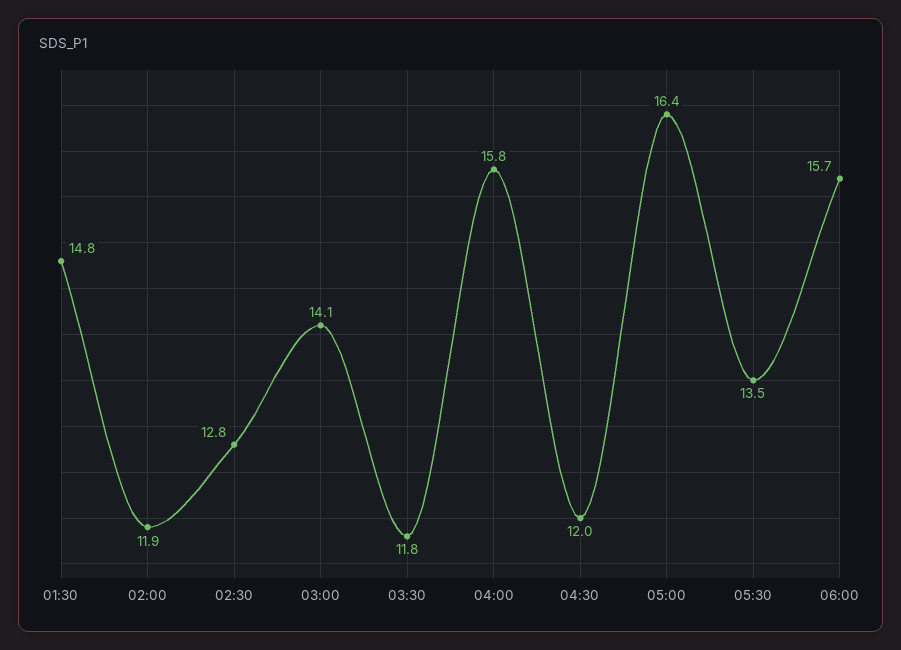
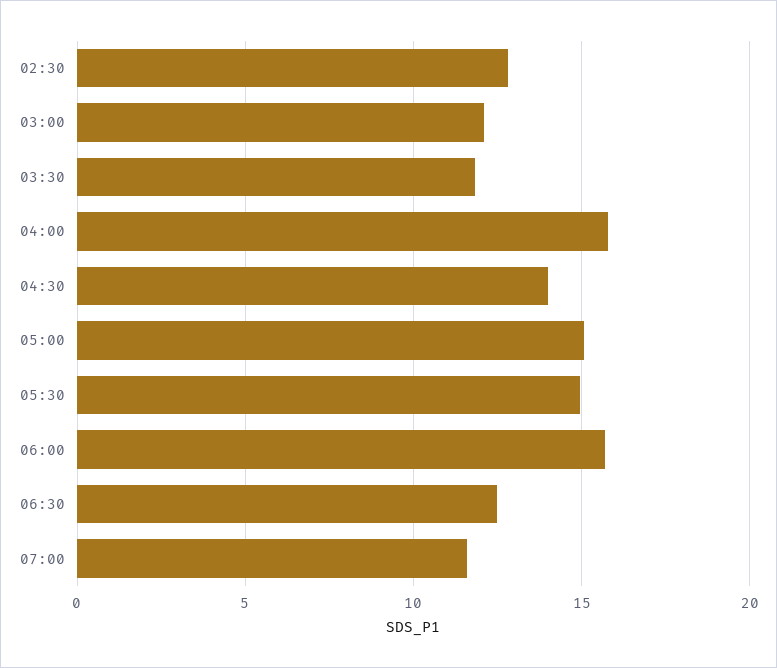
01:30: 14.8 -> none
02:00: 11.9 -> none
03:00: 14.1 -> 12
04:30: 12 -> 14
05:00: 16.4 -> 15
05:30: 13.5 -> 15
06:30: none -> 12.5
07:00: none -> 11.5

